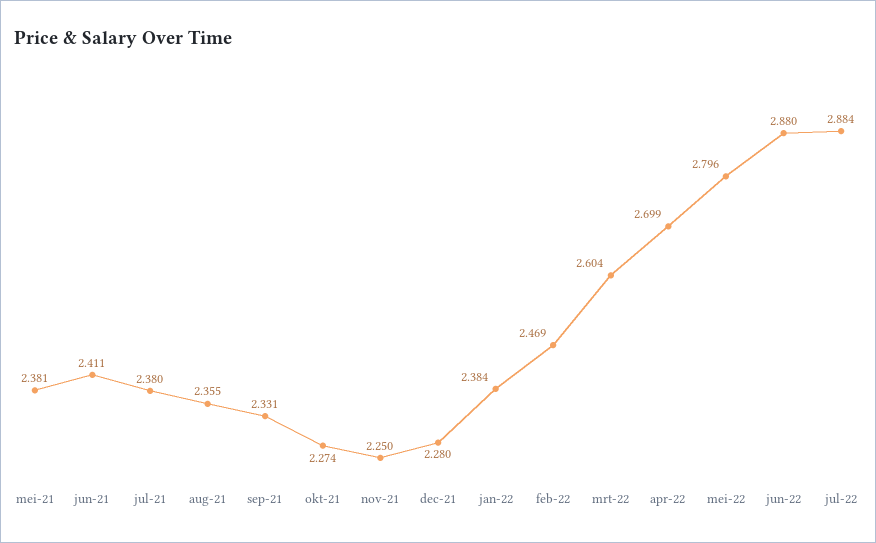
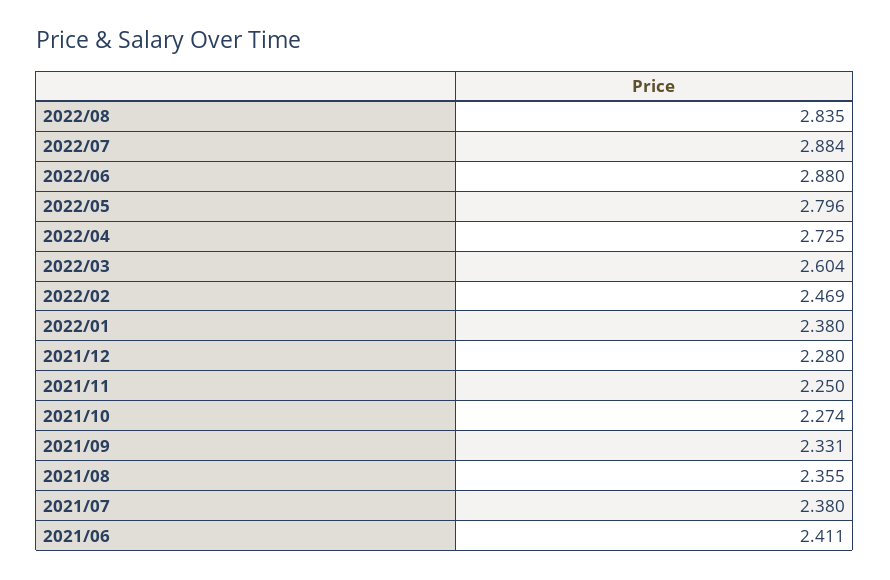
mei-21: 2.381 -> none
jan-22: 2.384 -> 2.38
apr-22: 2.699 -> 2.725
2022/08: none -> 2.835

